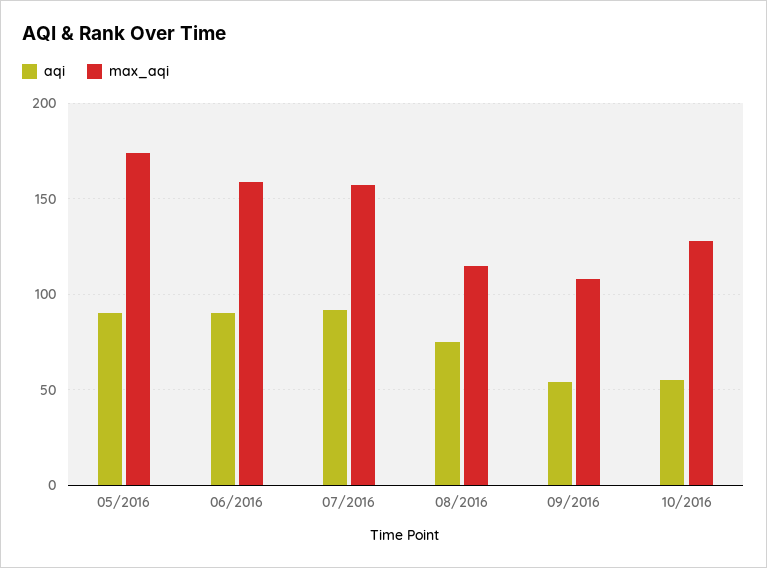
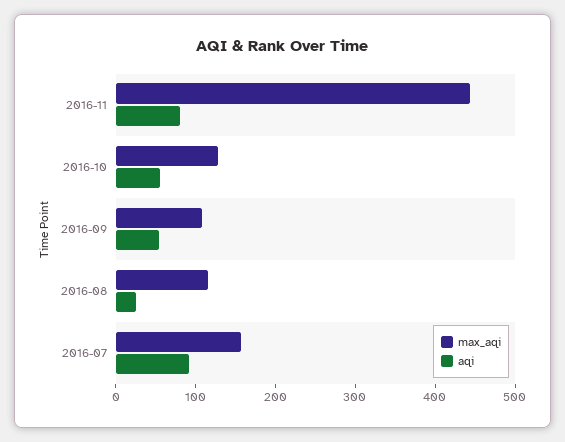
aqi, 05/2016: 90 -> none
max_aqi, 05/2016: 175 -> none
aqi, 06/2016: 90 -> none
max_aqi, 06/2016: 160 -> none
aqi, 08/2016: 75 -> 20
max_aqi, 2016-11: none -> 440
aqi, 2016-11: none -> 80

